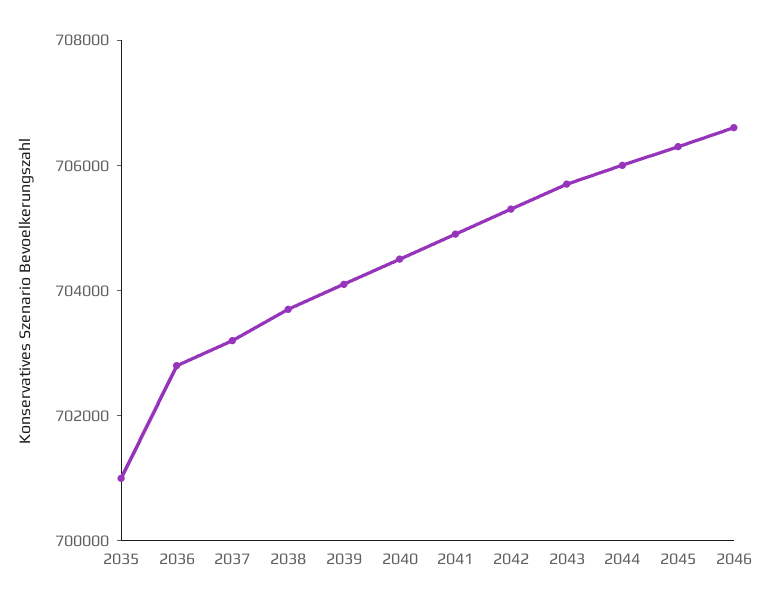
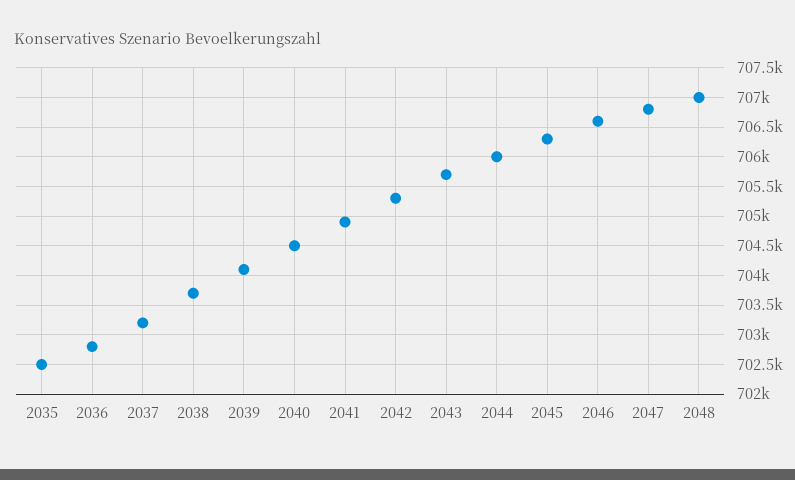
2035: 701000 -> 702500
2047: none -> 706750
2048: none -> 707000

